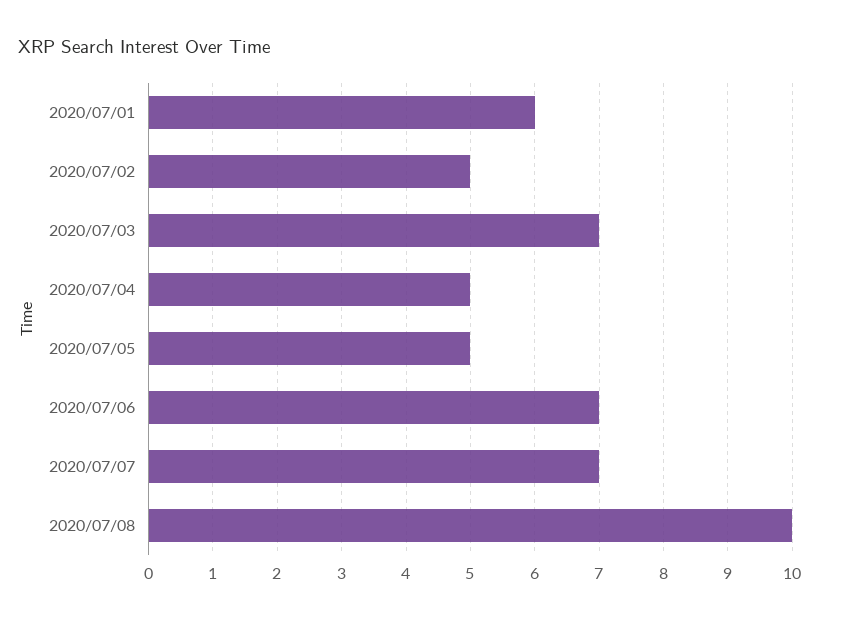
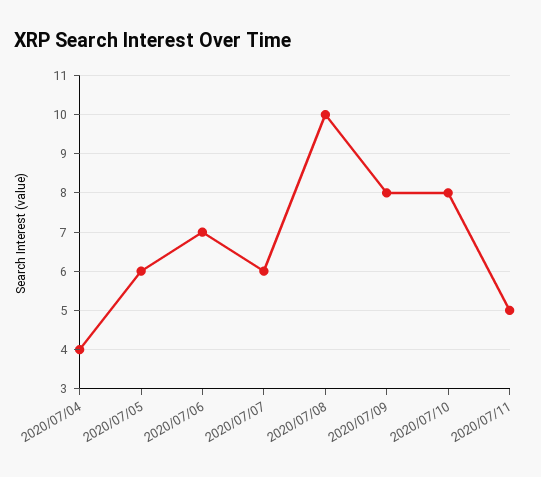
2020/07/01: 6 -> none
2020/07/02: 5 -> none
2020/07/03: 7 -> none
2020/07/04: 5 -> 4
2020/07/05: 5 -> 6
2020/07/07: 7 -> 6
2020/07/09: none -> 8
2020/07/10: none -> 8
2020/07/11: none -> 5

